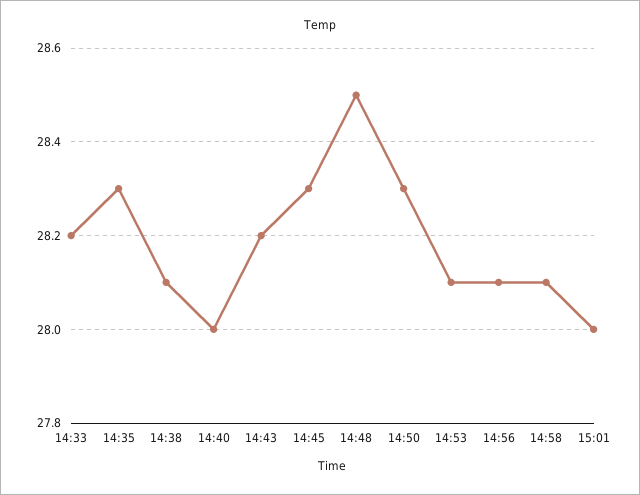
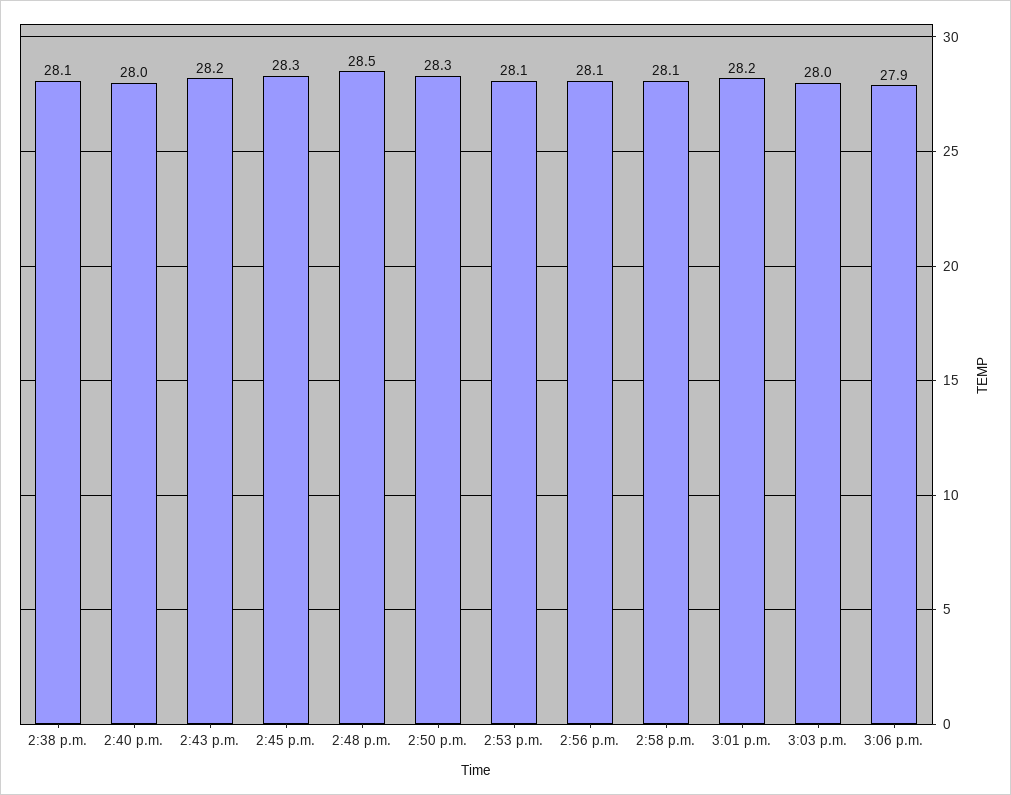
14:33: 28.2 -> none
14:35: 28.3 -> none
15:01: 28 -> 28.2
3:03 p.m.: none -> 28
3:06 p.m.: none -> 27.9

